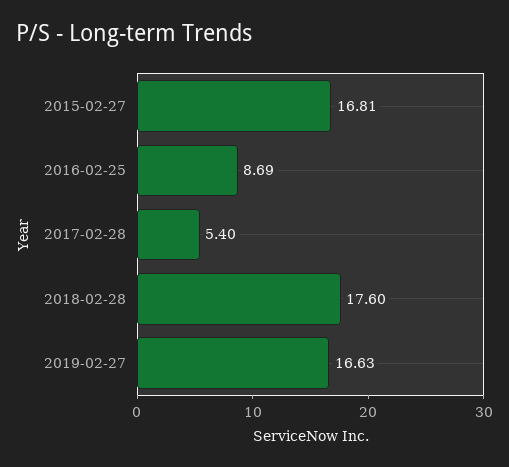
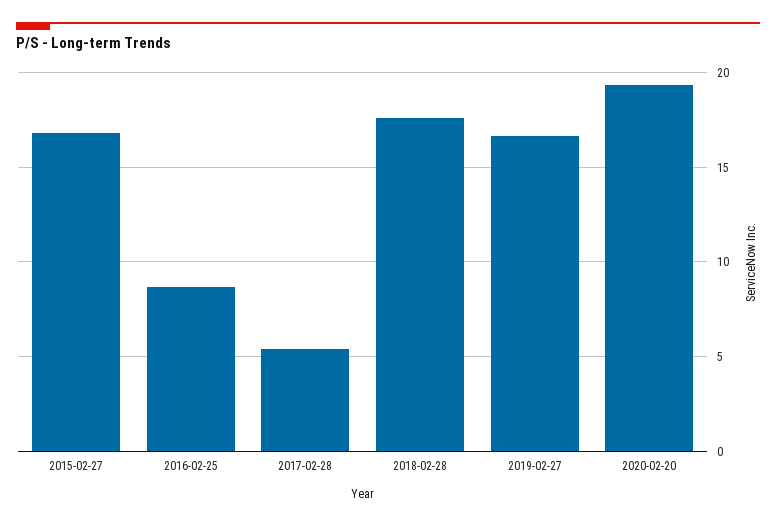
2020-02-20: none -> 19.5

